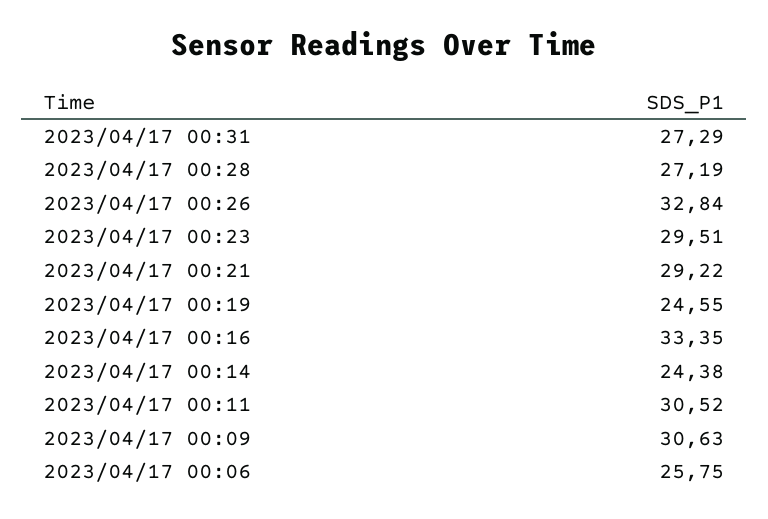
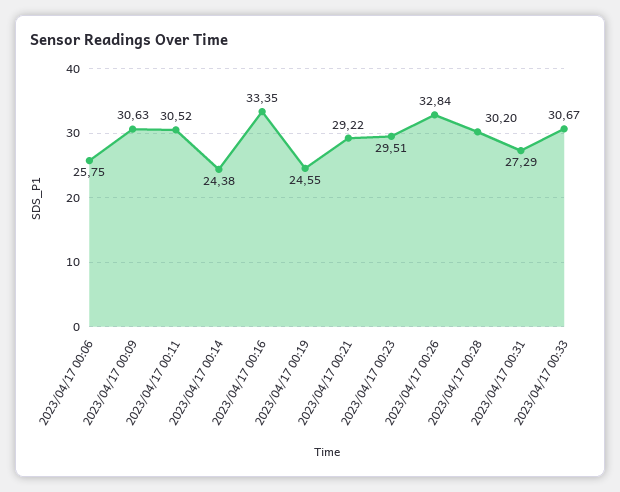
2023/04/17 00:28: 27.19 -> 30.2
2023/04/17 00:33: none -> 30.67

